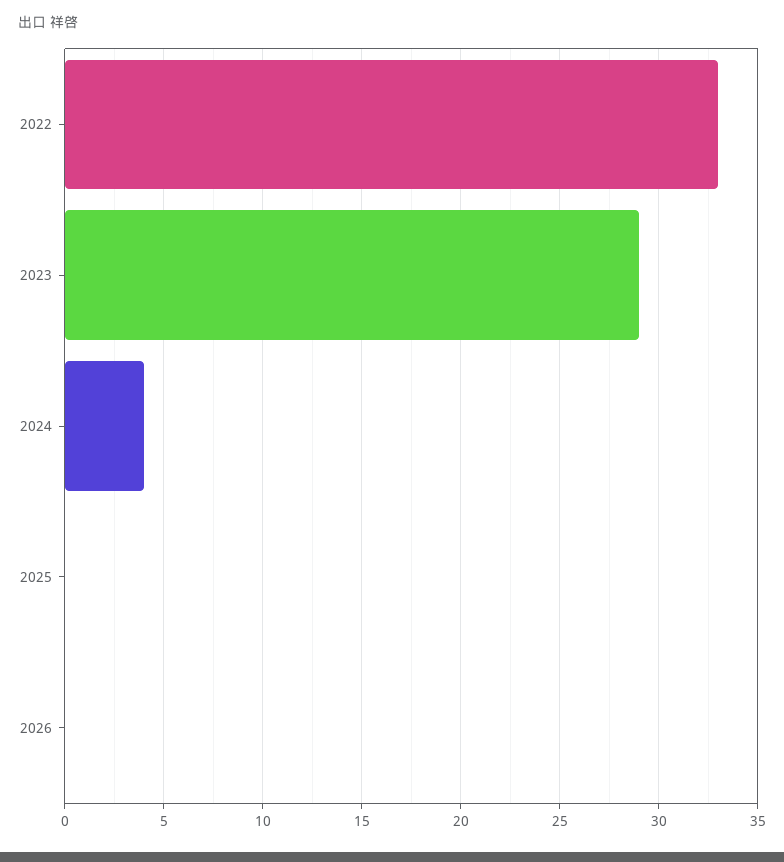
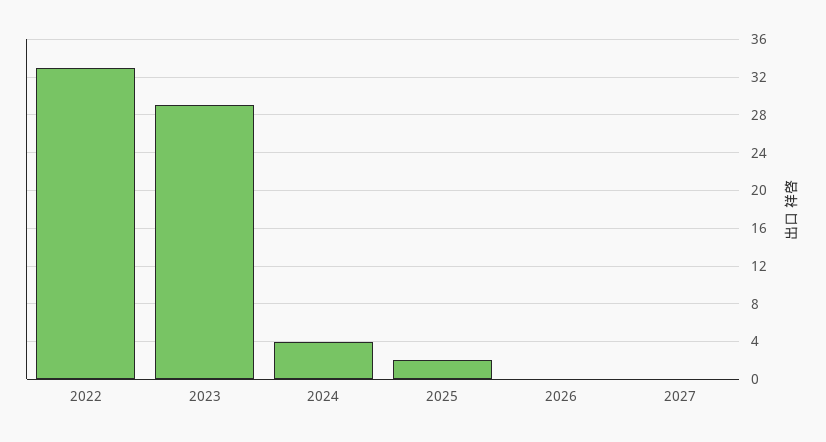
2025: 0 -> 2
2027: none -> 0

